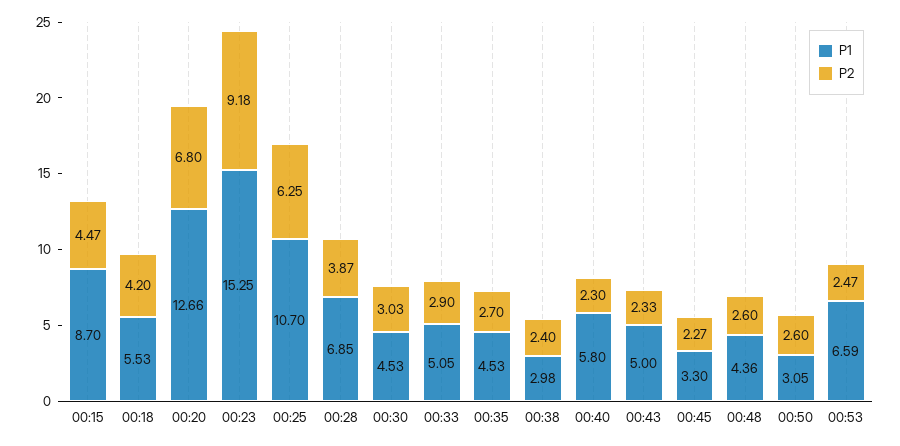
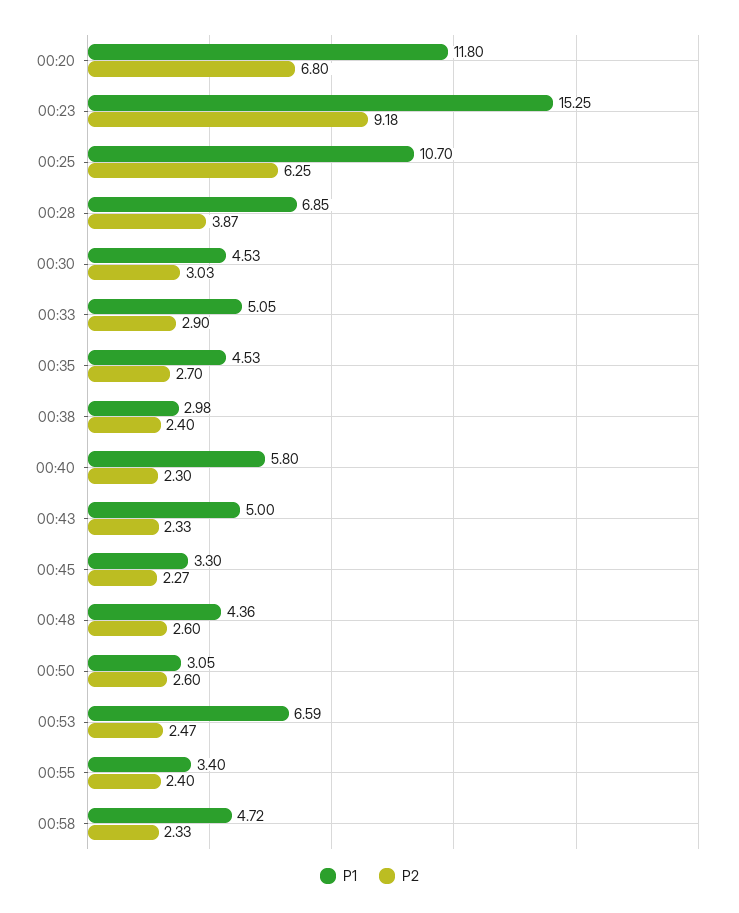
P1, 00:15: 8.7 -> none
P2, 00:15: 4.47 -> none
P1, 00:18: 5.53 -> none
P2, 00:18: 4.2 -> none
P1, 00:20: 12.66 -> 11.8
P1, 00:55: none -> 3.4
P2, 00:55: none -> 2.4
P1, 00:58: none -> 4.72
P2, 00:58: none -> 2.33

